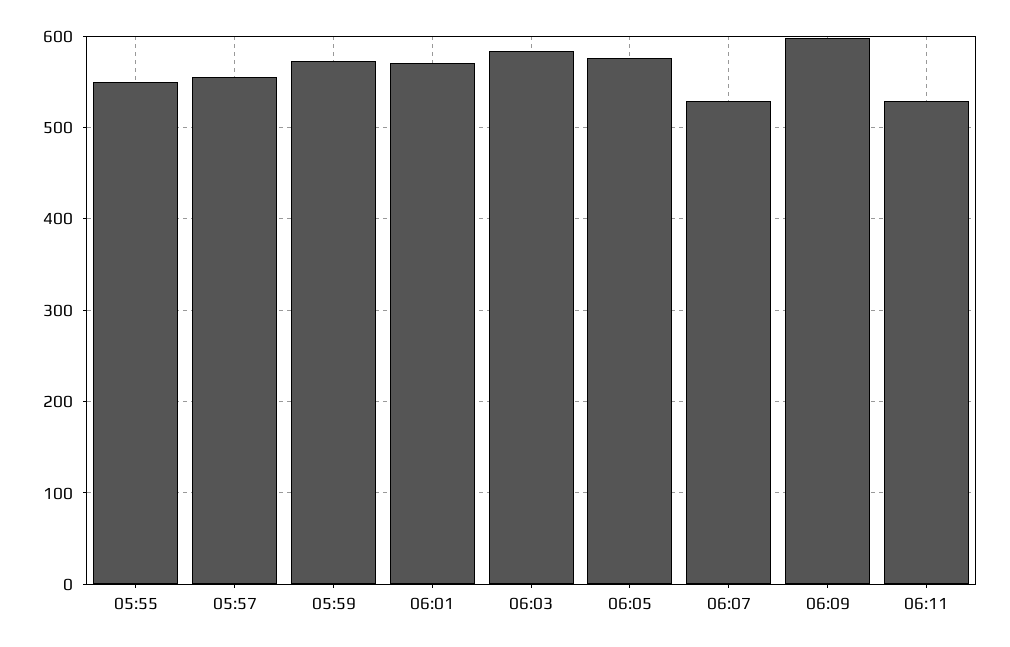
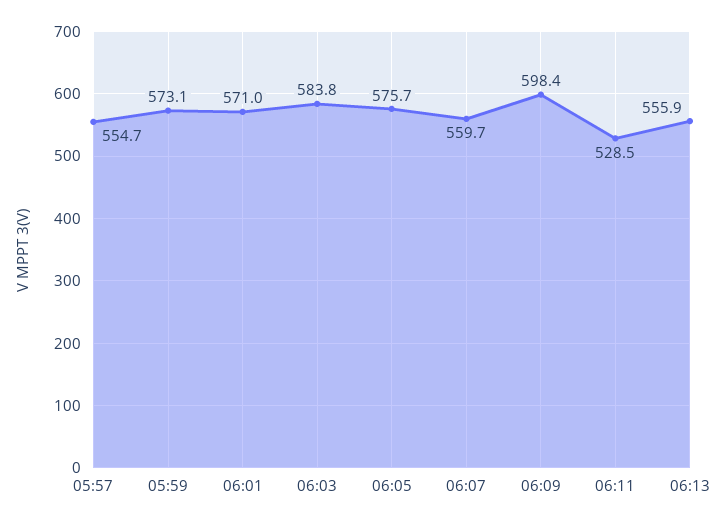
05:55: 550 -> none
06:07: 530 -> 559.7
06:13: none -> 555.9

